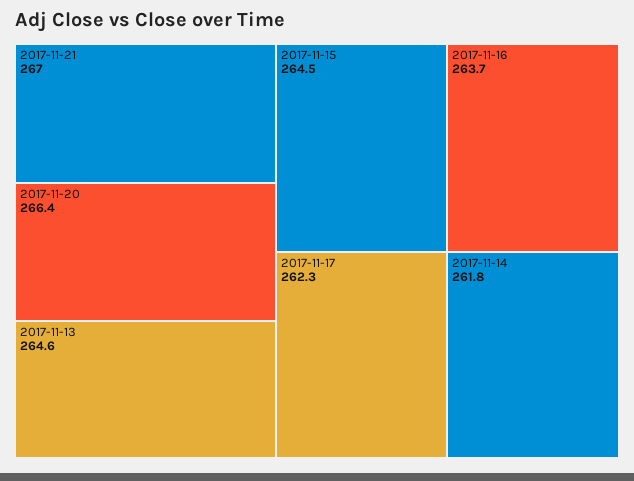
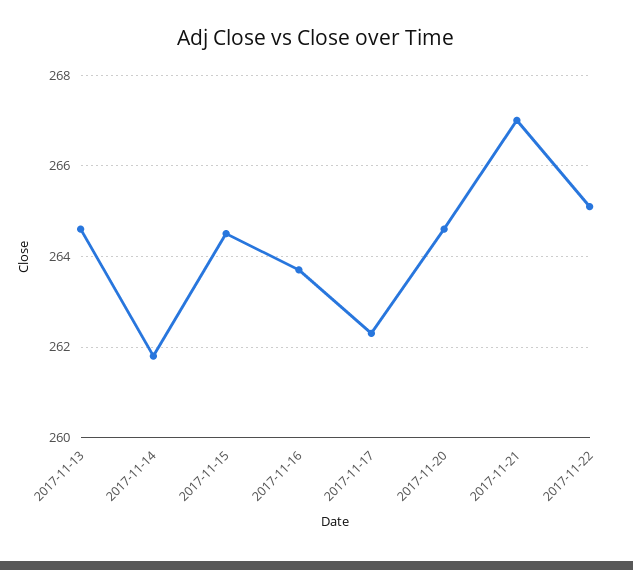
2017-11-20: 266.4 -> 264.5
2017-11-22: none -> 265

